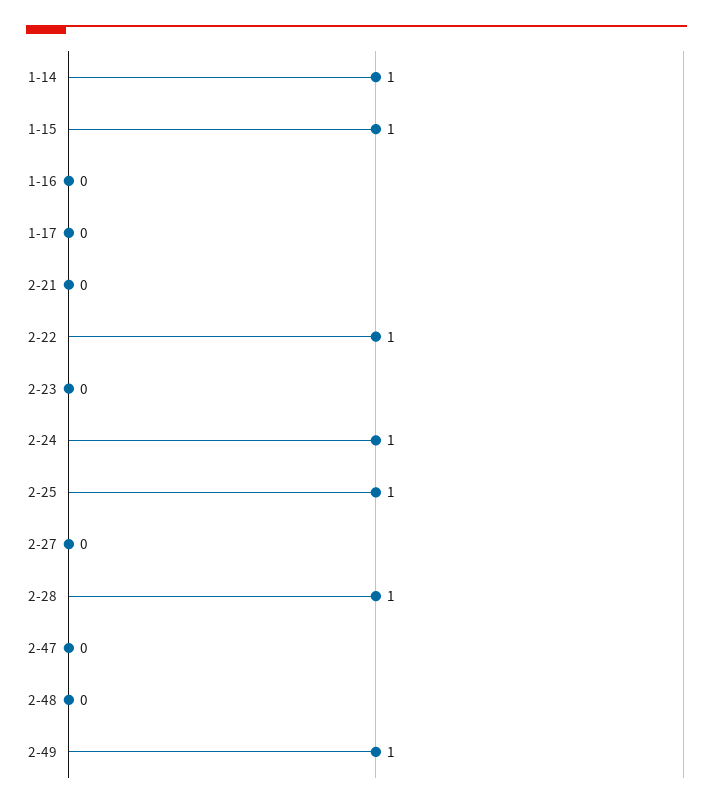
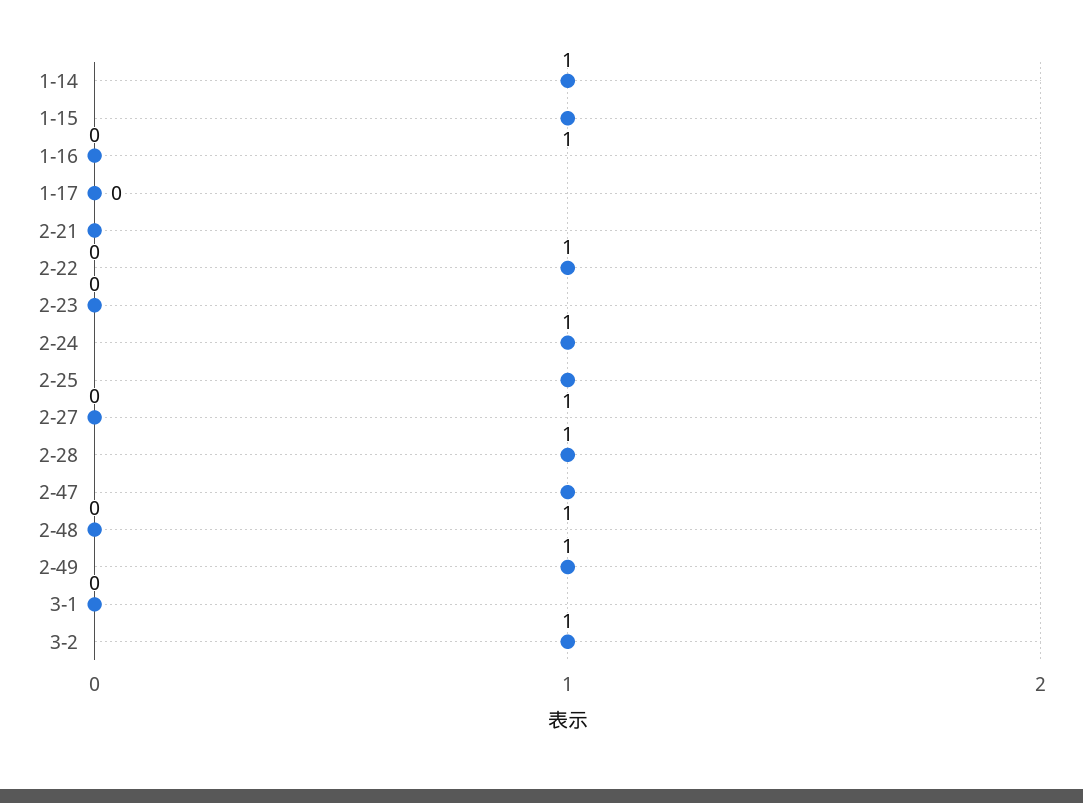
2-47: 0 -> 1
3-1: none -> 0
3-2: none -> 1

